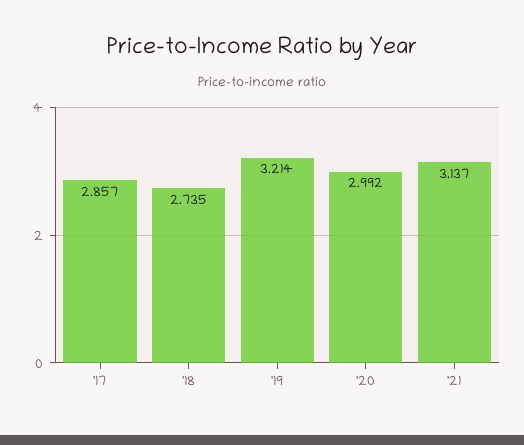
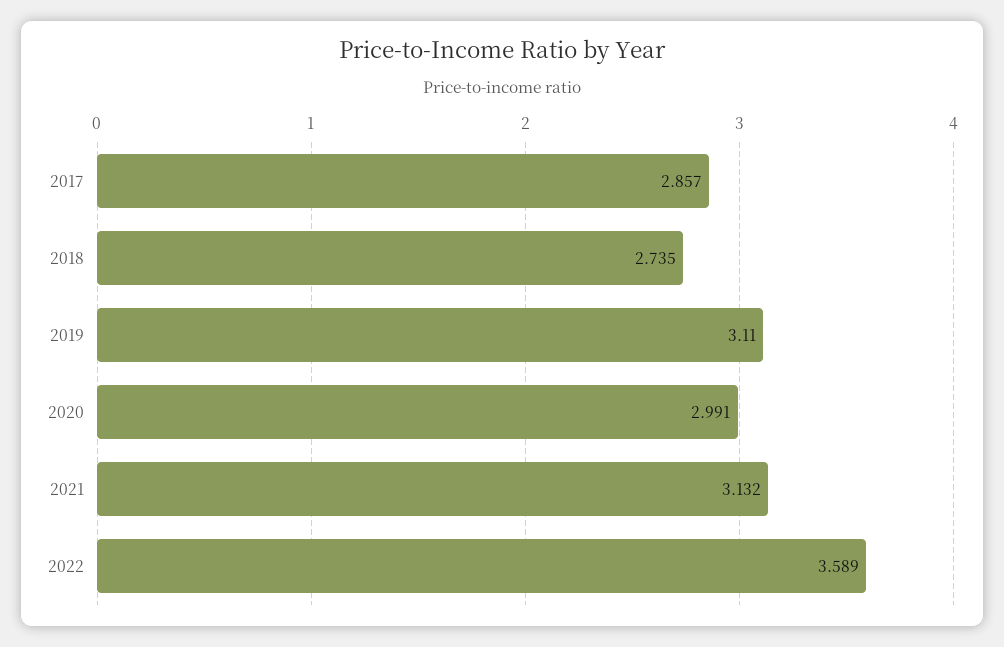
'19: 3.214 -> 3.11
'20: 2.992 -> 2.991
'21: 3.137 -> 3.132
2022: none -> 3.589

